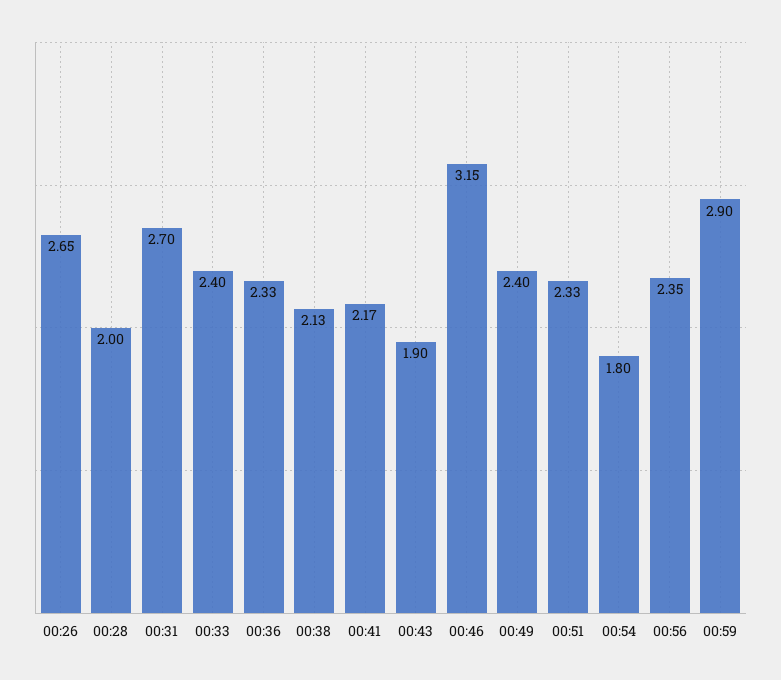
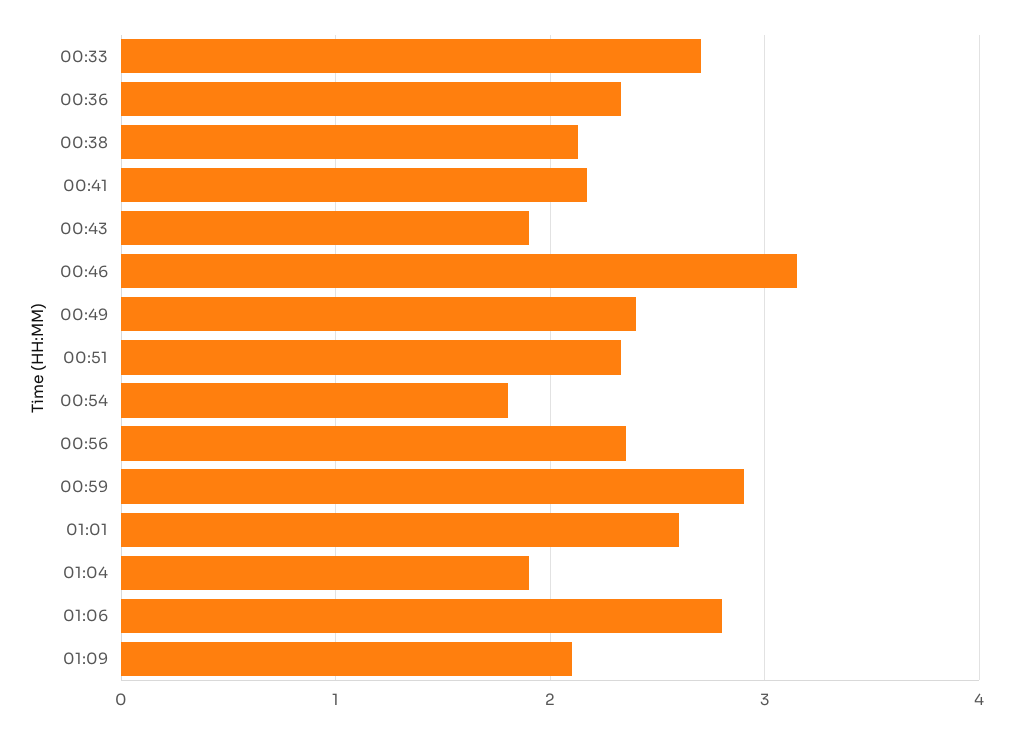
00:26: 2.65 -> none
00:28: 2 -> none
00:31: 2.7 -> none
00:33: 2.4 -> 2.7
01:01: none -> 2.6
01:04: none -> 1.9
01:06: none -> 2.8
01:09: none -> 2.1

